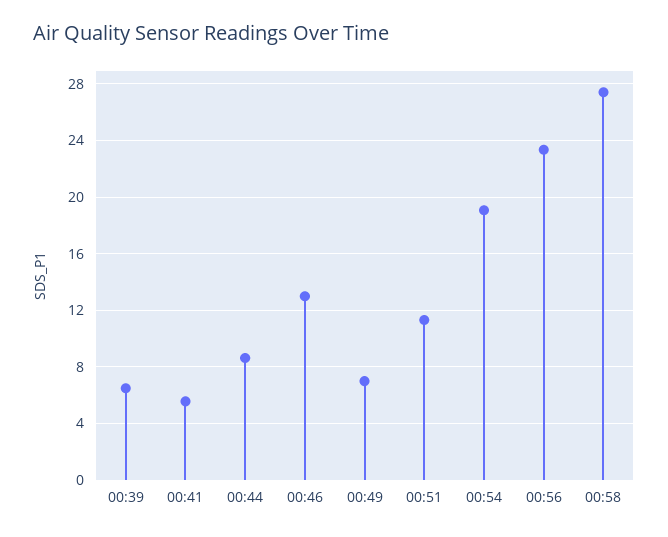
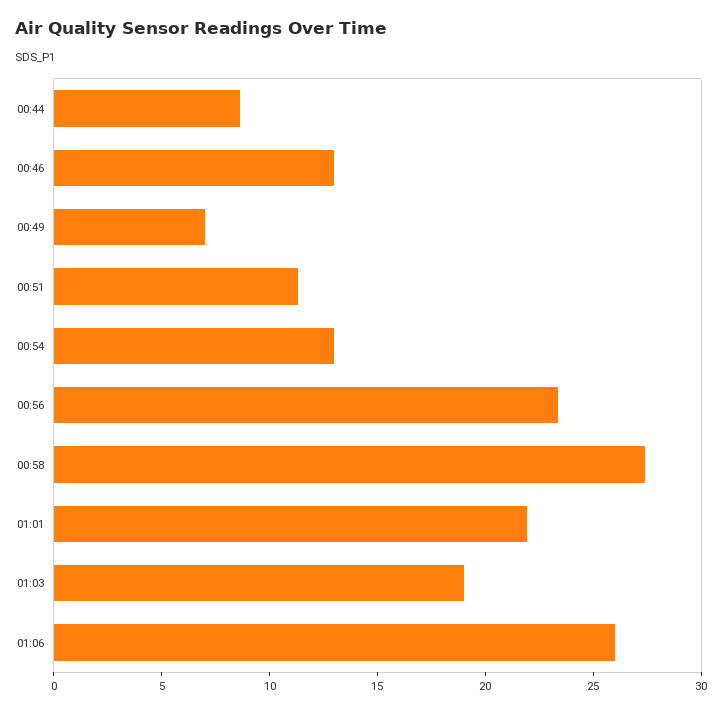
00:39: 6.5 -> none
00:41: 5.5 -> none
00:54: 19 -> 13
01:01: none -> 22
01:03: none -> 19
01:06: none -> 26

